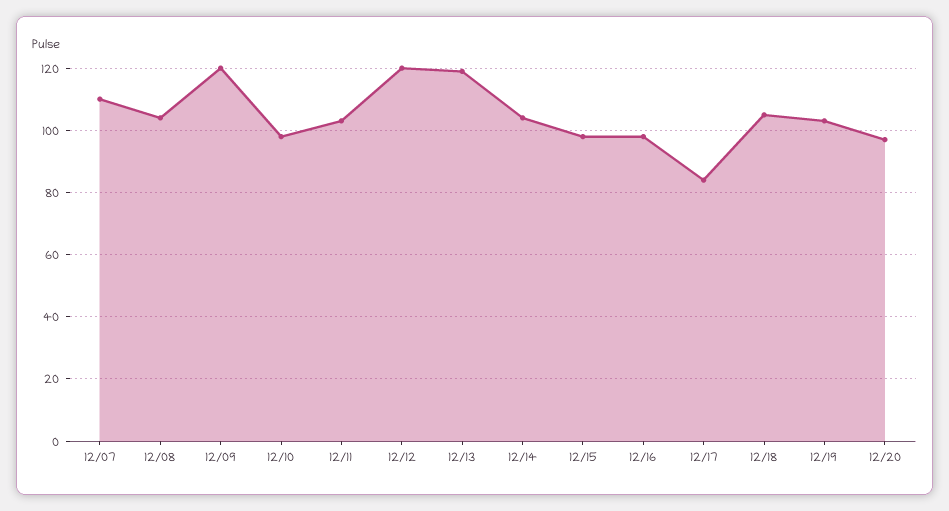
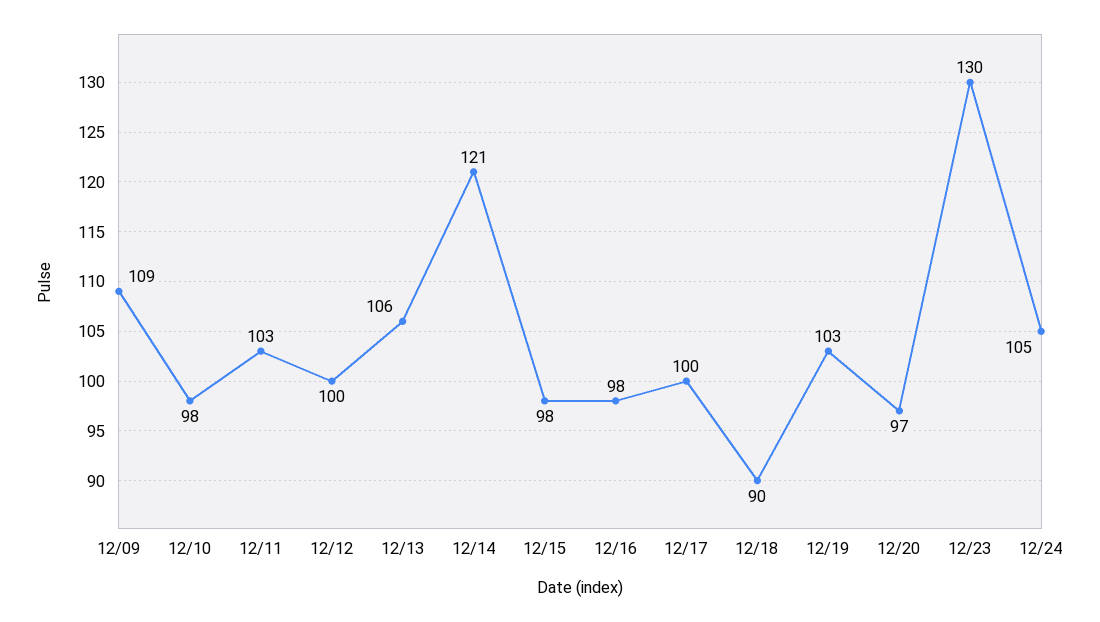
12/07: 110 -> none
12/08: 105 -> none
12/09: 120 -> 109
12/12: 120 -> 100
12/13: 120 -> 106
12/14: 105 -> 121
12/17: 85 -> 100
12/18: 105 -> 90
12/23: none -> 130
12/24: none -> 105

